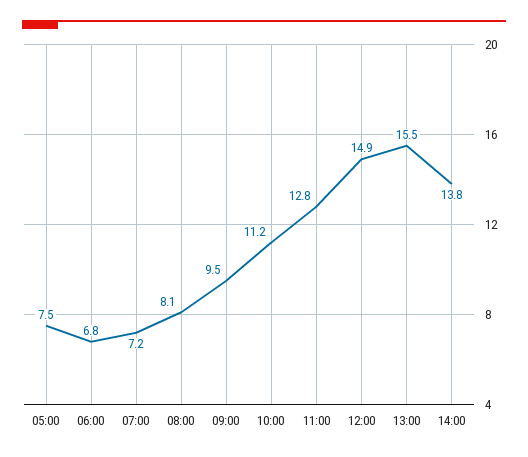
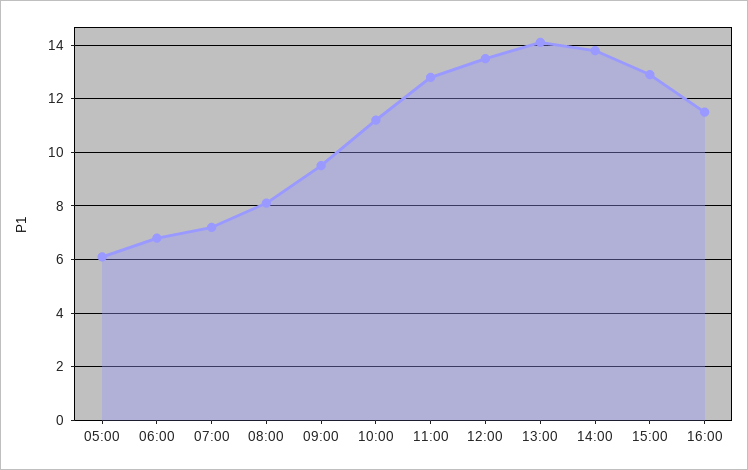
05:00: 7.5 -> 6
12:00: 14.9 -> 13.5
13:00: 15.5 -> 14
15:00: none -> 13
16:00: none -> 11.5

